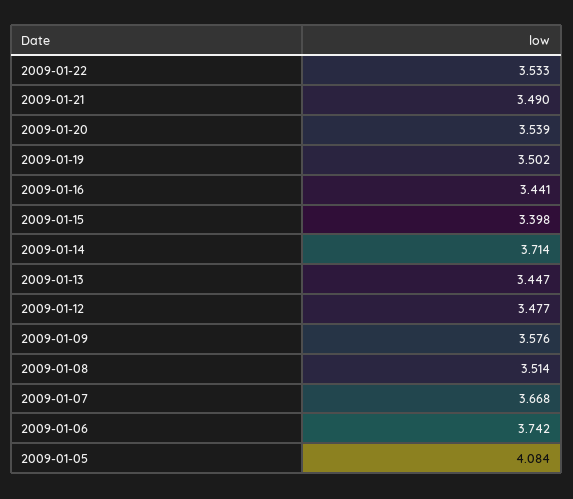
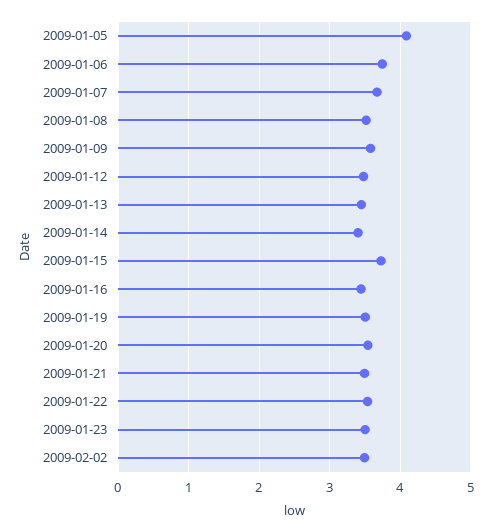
2009-01-15: 3.398 -> 3.7
2009-01-14: 3.714 -> 3.4
2009-01-23: none -> 3.5
2009-02-02: none -> 3.5

